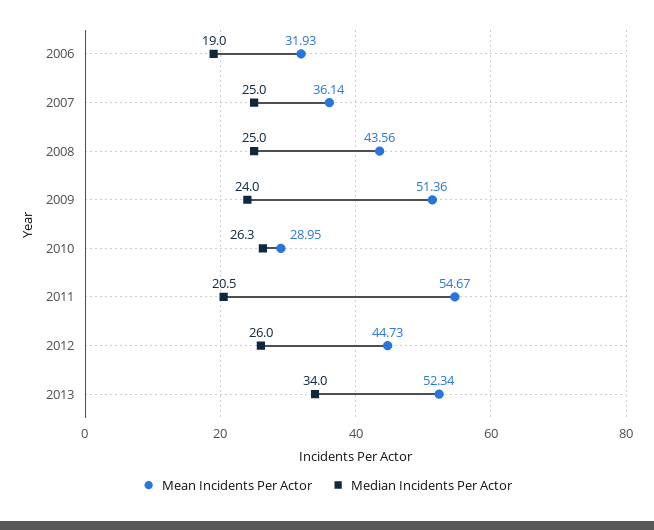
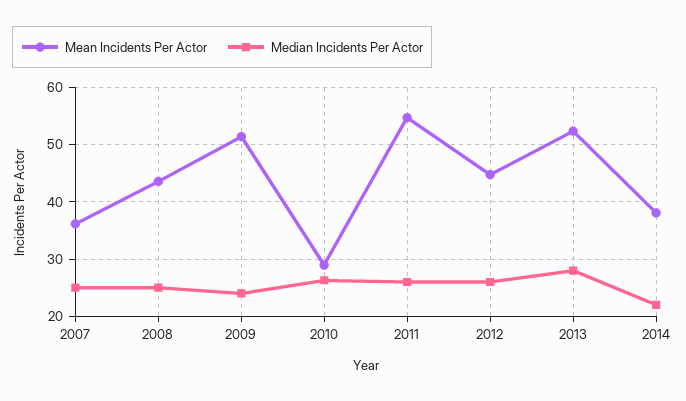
Mean Incidents Per Actor, 2006: 31.93 -> none
Median Incidents Per Actor, 2006: 19 -> none
Median Incidents Per Actor, 2011: 20.5 -> 26
Median Incidents Per Actor, 2013: 34 -> 28
Mean Incidents Per Actor, 2014: none -> 38
Median Incidents Per Actor, 2014: none -> 22

